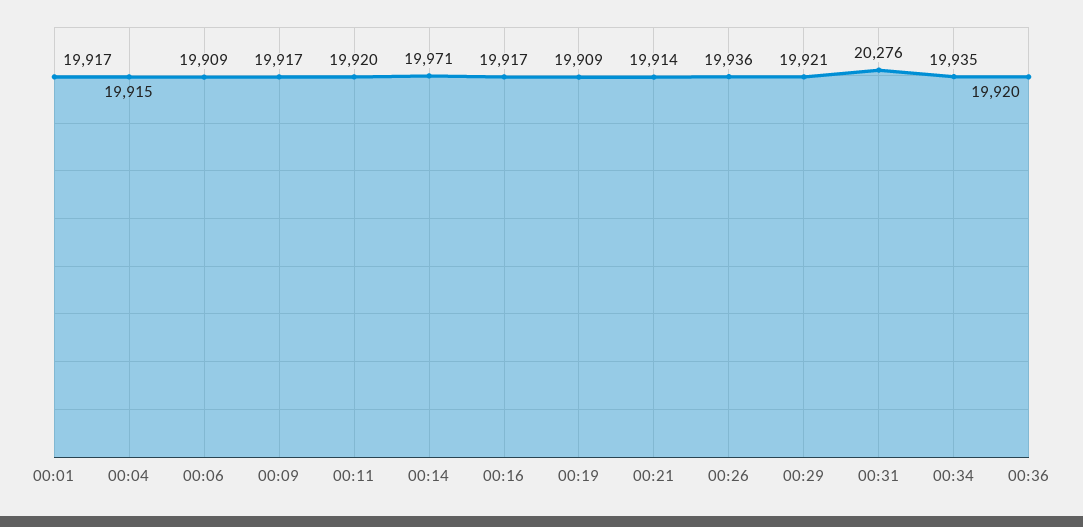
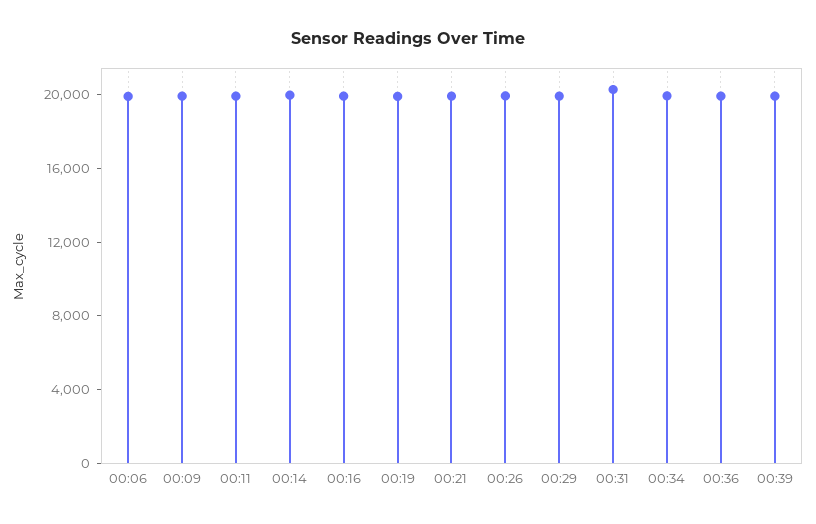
00:01: 19917 -> none
00:04: 19915 -> none
00:39: none -> 20000

